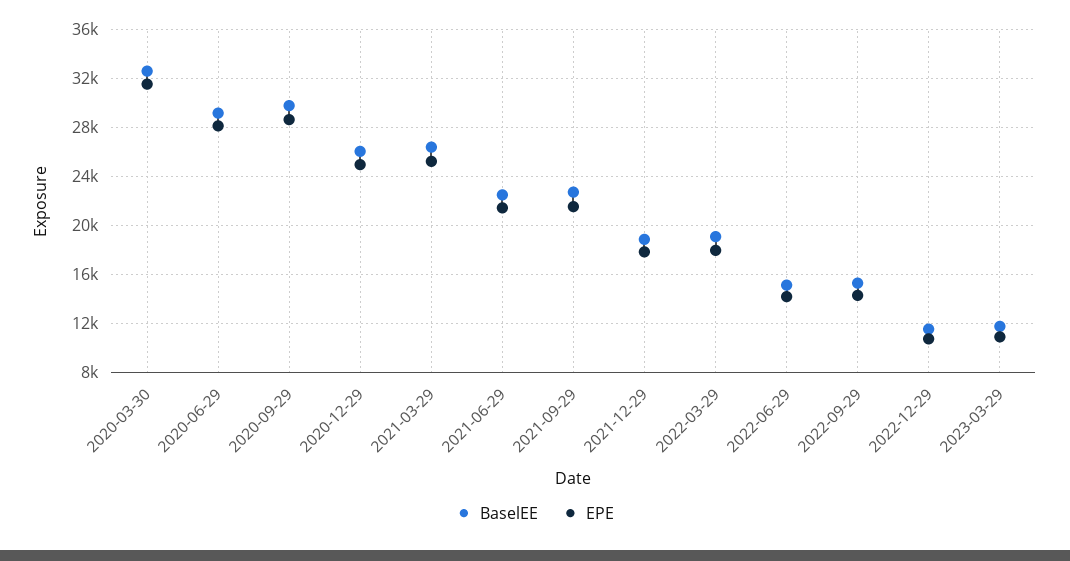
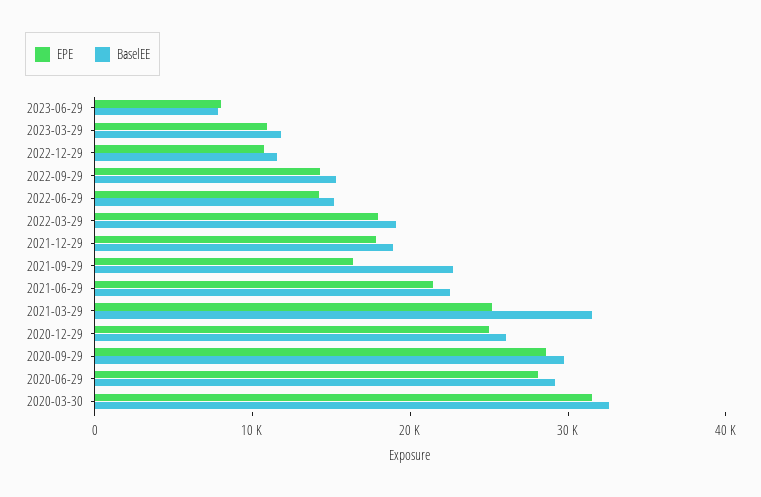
BaselEE, 2021-03-29: 26500 -> 32000
EPE, 2021-09-29: 21500 -> 16000
EPE, 2023-06-29: none -> 8000
BaselEE, 2023-06-29: none -> 8000

